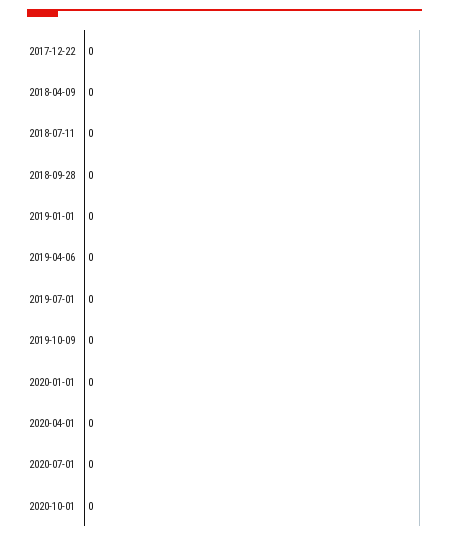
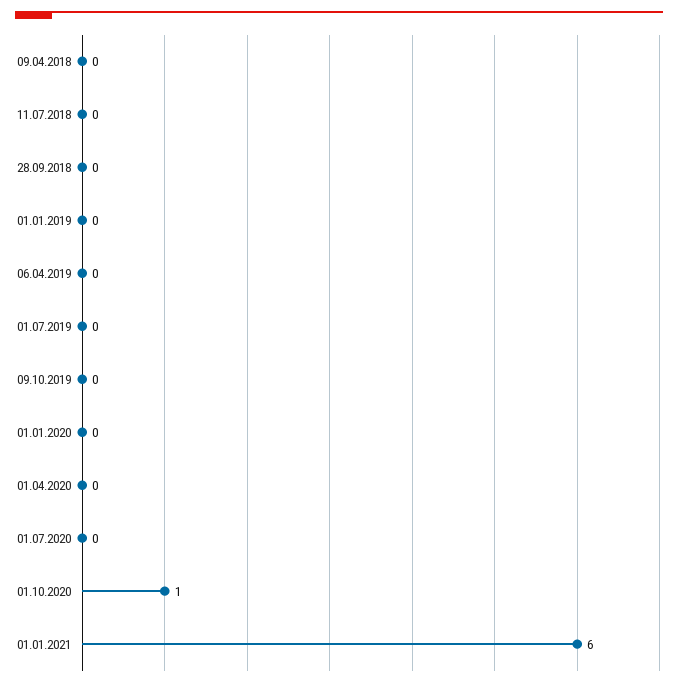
2017-12-22: 0 -> none
2020-10-01: 0 -> 1
01.01.2021: none -> 6

